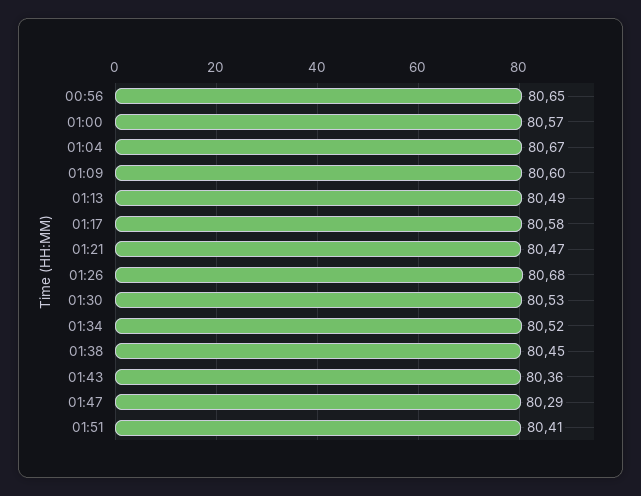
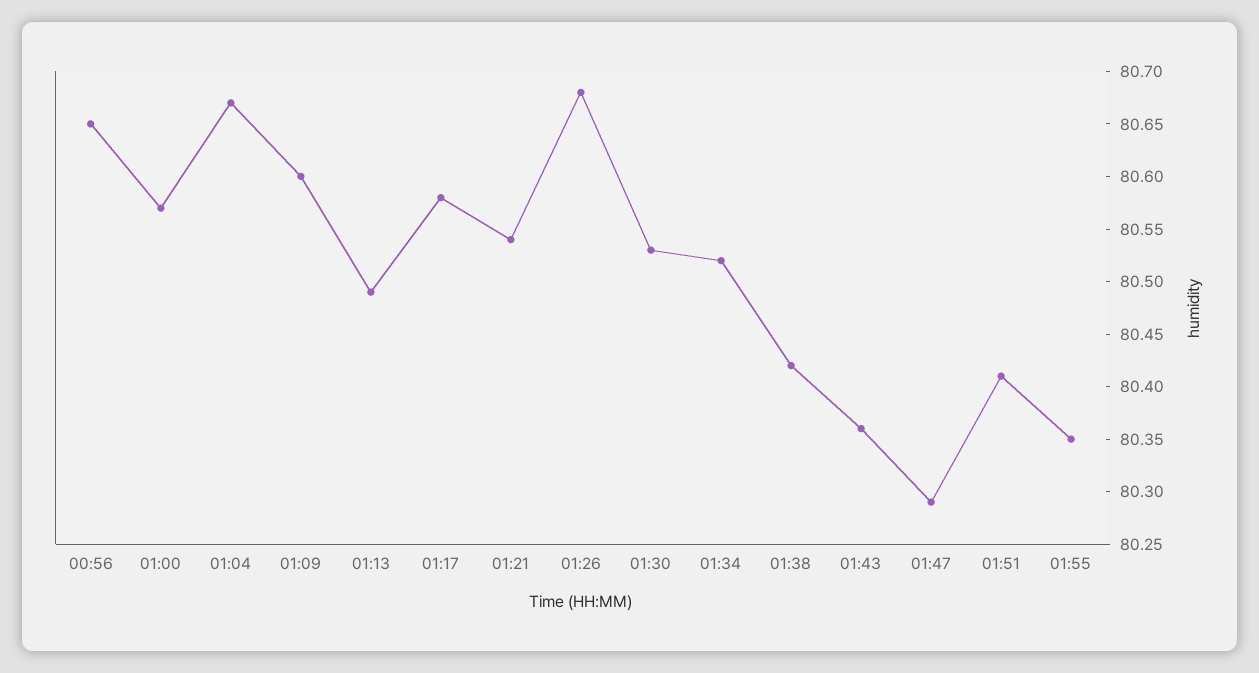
01:21: 80.47 -> 80.54
01:38: 80.45 -> 80.42
01:55: none -> 80.35

